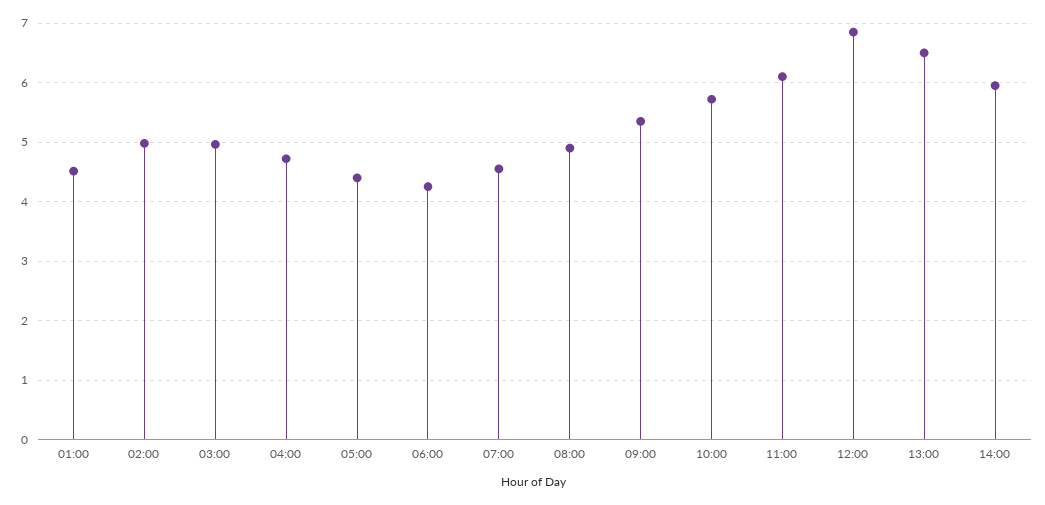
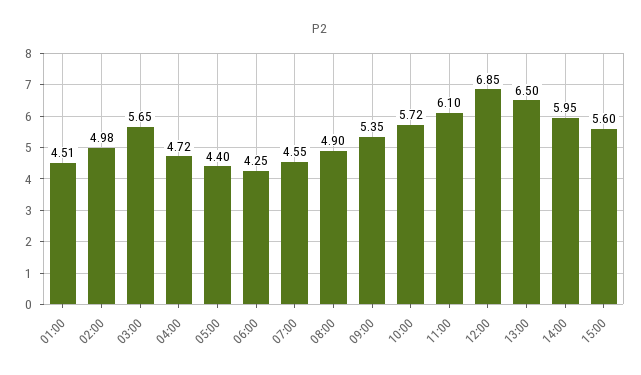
03:00: 5 -> 5.65
15:00: none -> 5.6

